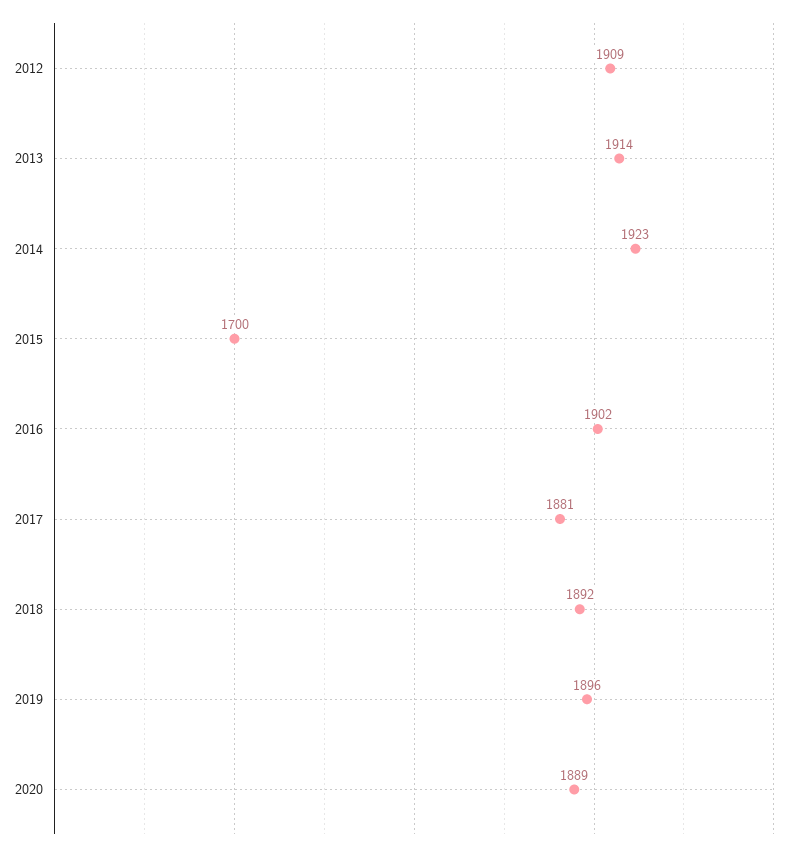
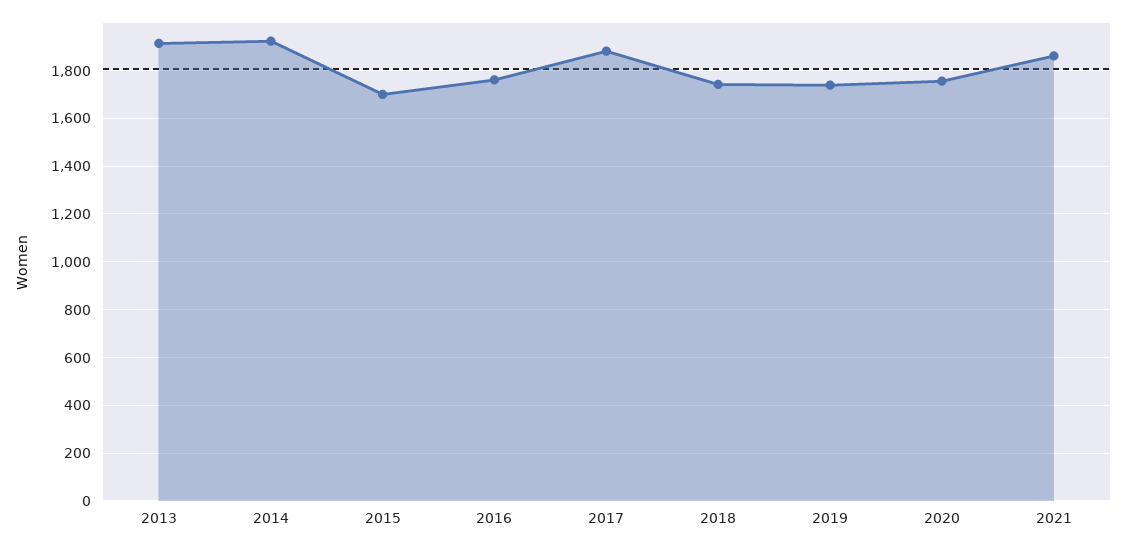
2012: 1909 -> none
2016: 1902 -> 1750
2018: 1892 -> 1750
2019: 1896 -> 1750
2020: 1889 -> 1750
2021: none -> 1850

